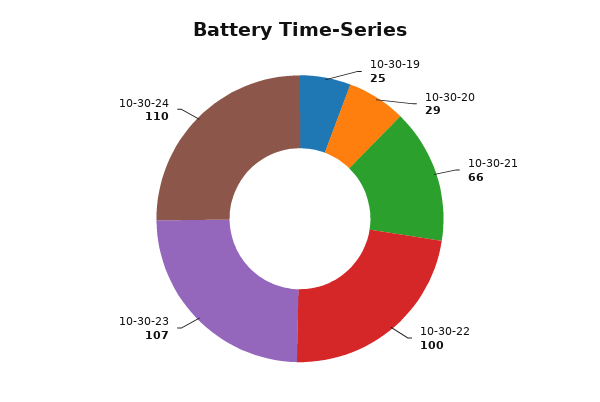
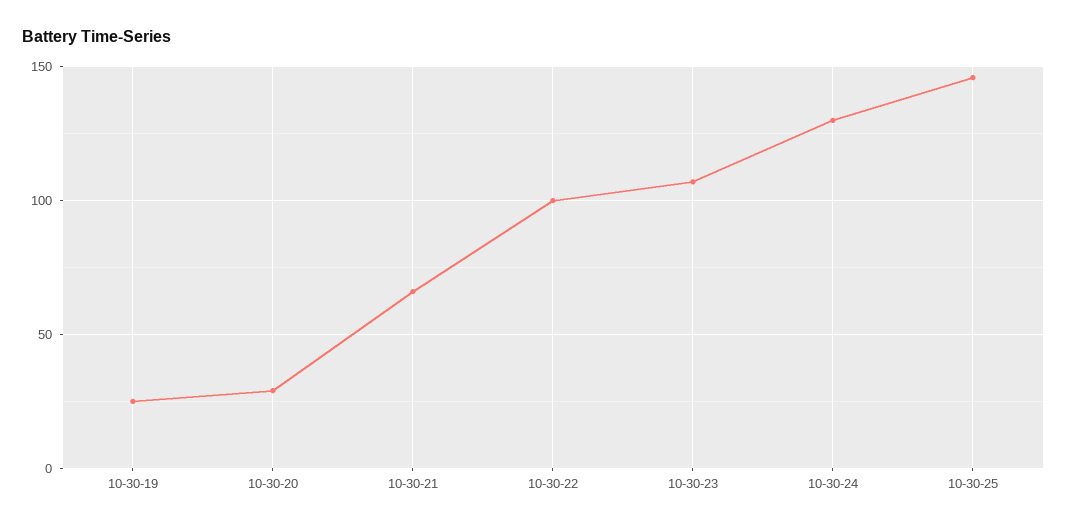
10-30-24: 110 -> 130
10-30-25: none -> 145

